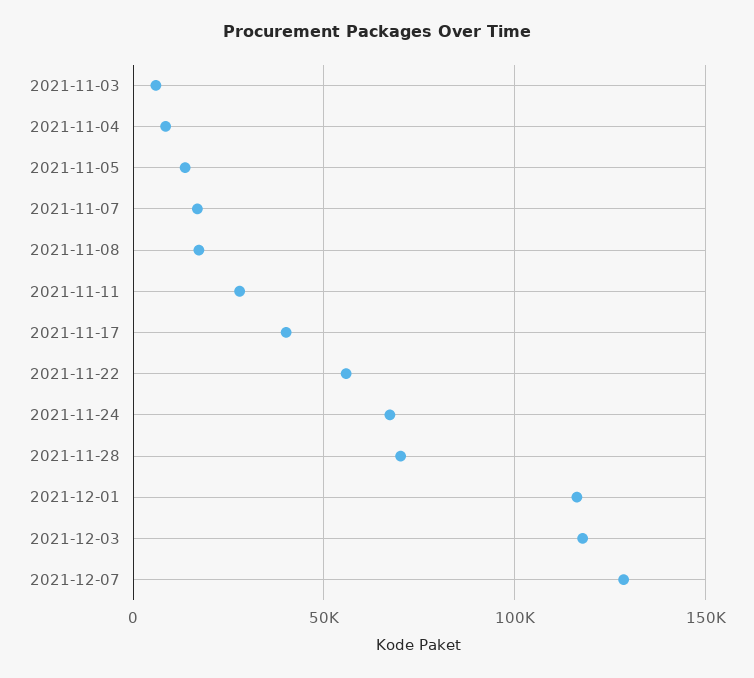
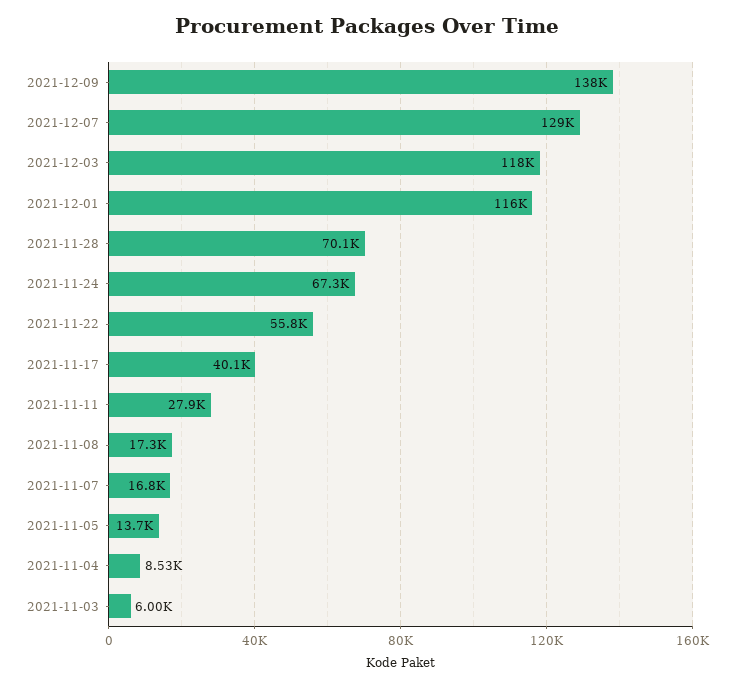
2021-12-09: none -> 138000

